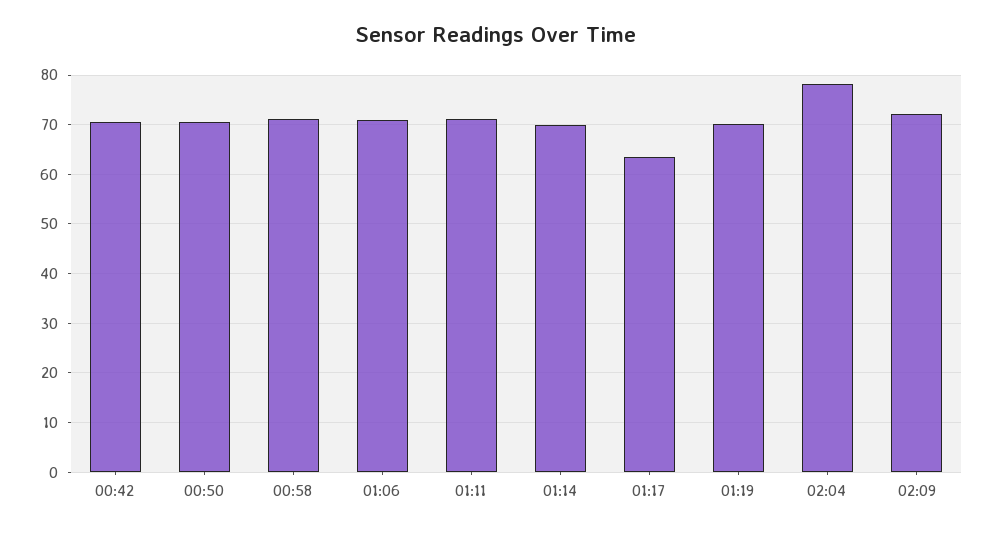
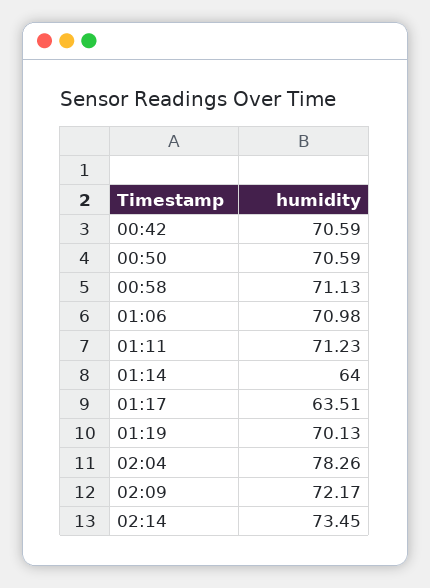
01:14: 70 -> 64
02:14: none -> 73.45

